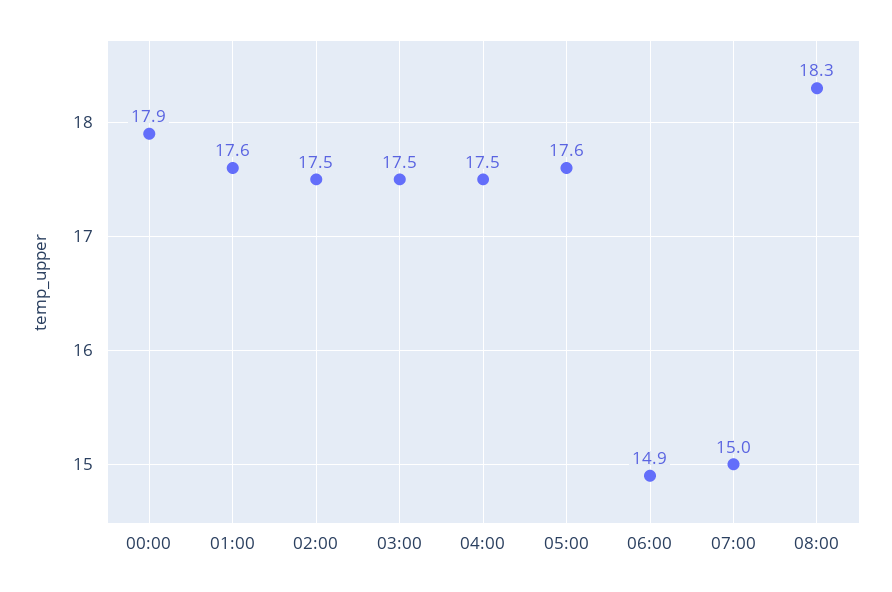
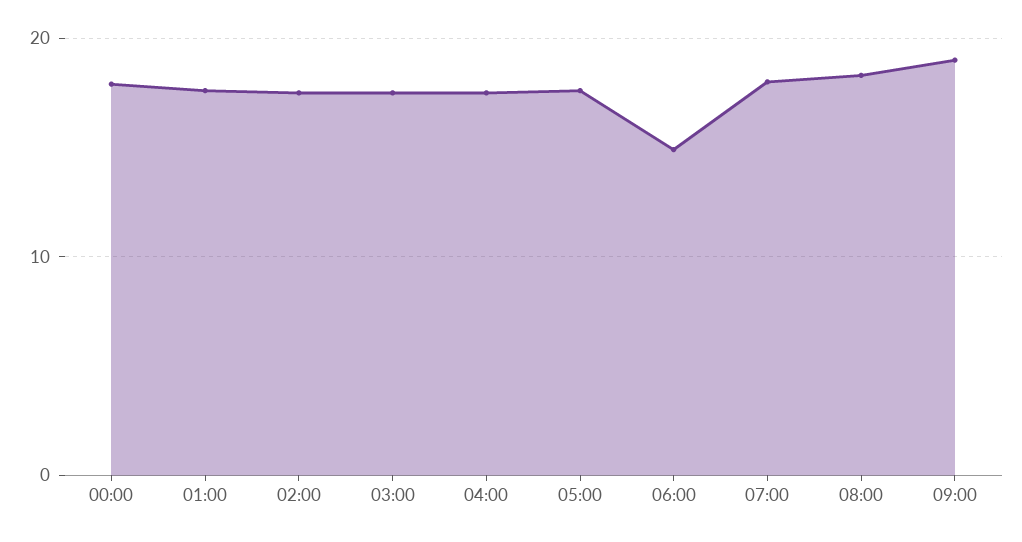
07:00: 15 -> 18
09:00: none -> 19

